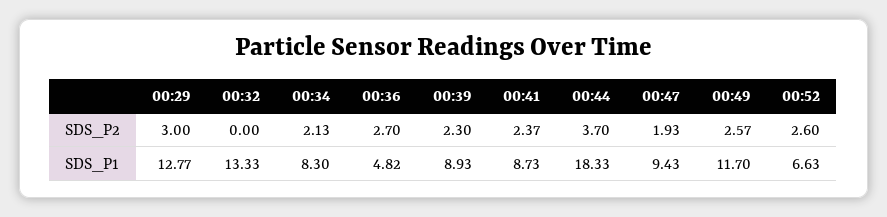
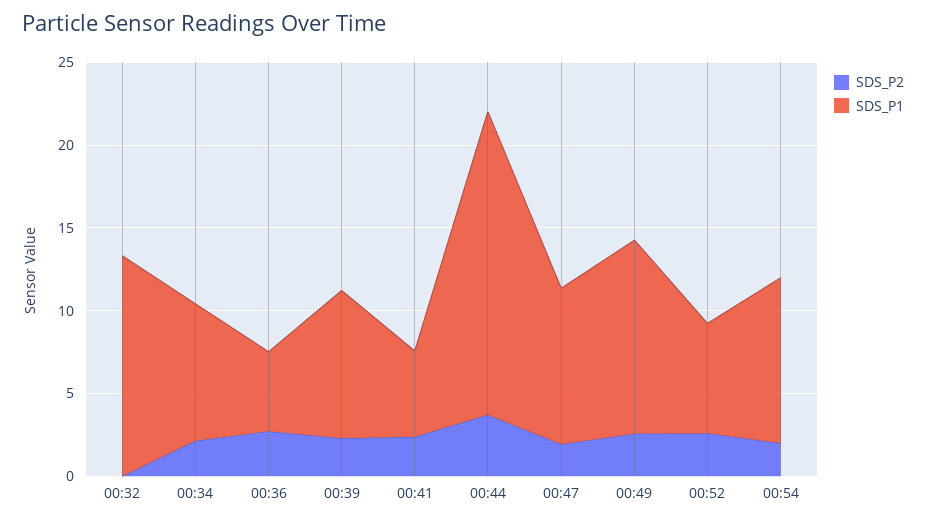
SDS_P2, 00:29: 3 -> none
SDS_P1, 00:29: 12.77 -> none
SDS_P1, 00:41: 8.73 -> 5
SDS_P2, 00:54: none -> 2
SDS_P1, 00:54: none -> 10

